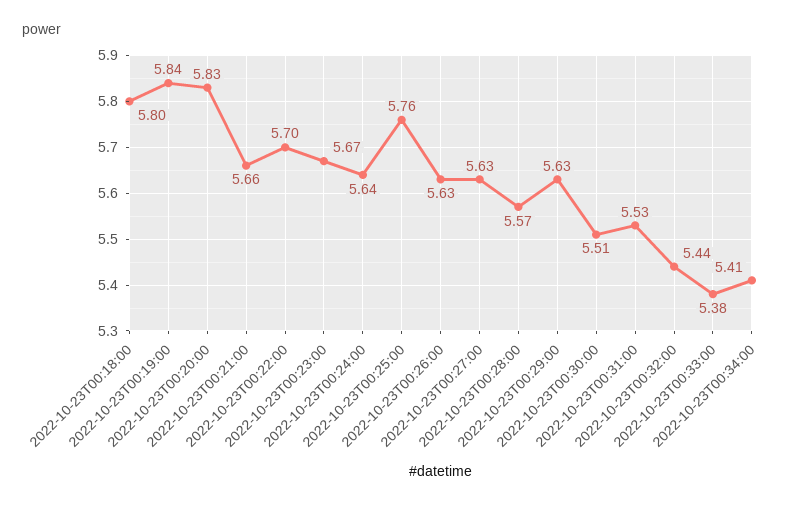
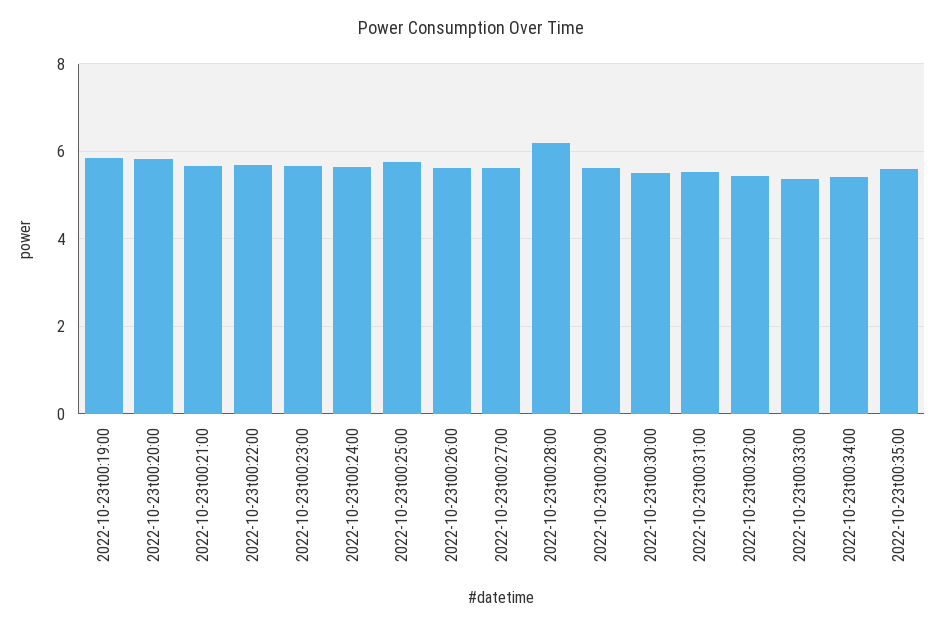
2022-10-23T00:18:00: 5.8 -> none
2022-10-23T00:28:00: 5.57 -> 6.2
2022-10-23t00:35:00: none -> 5.6

